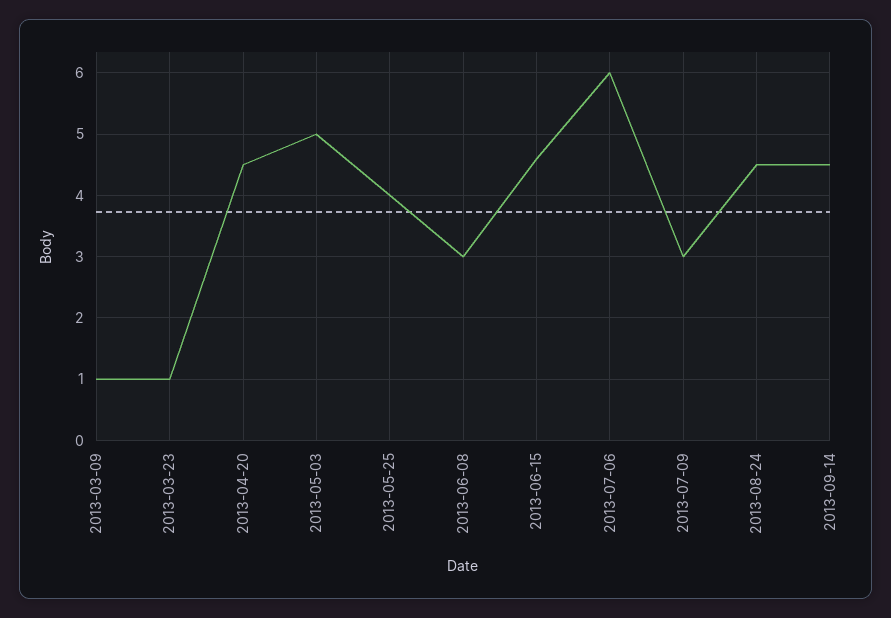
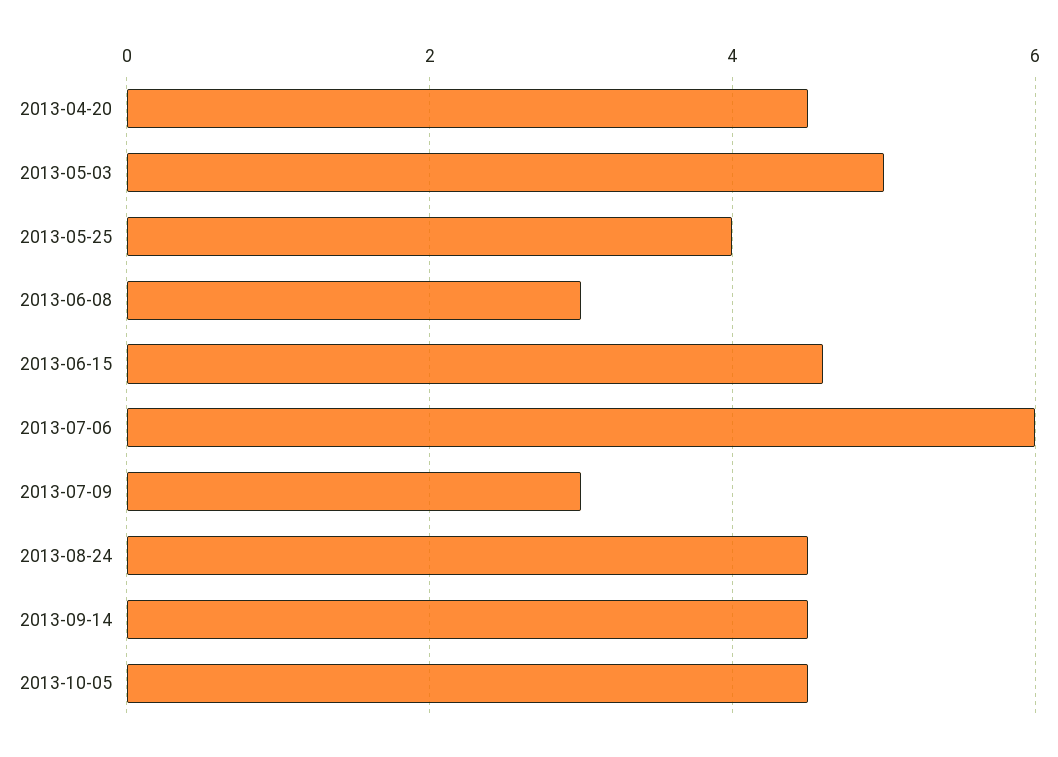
2013-03-09: 1 -> none
2013-03-23: 1 -> none
2013-10-05: none -> 4.5

